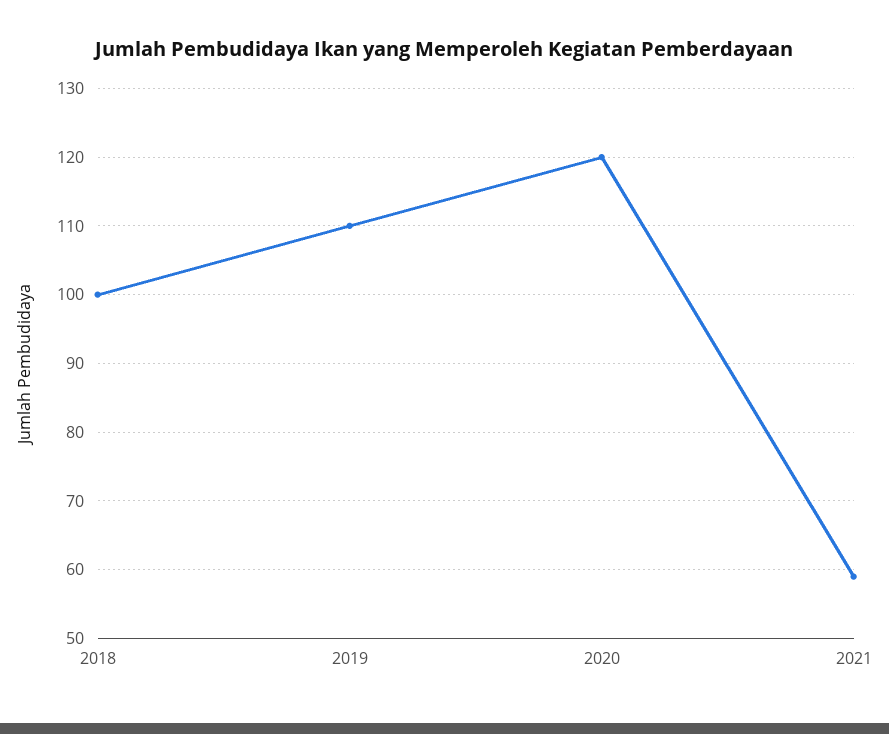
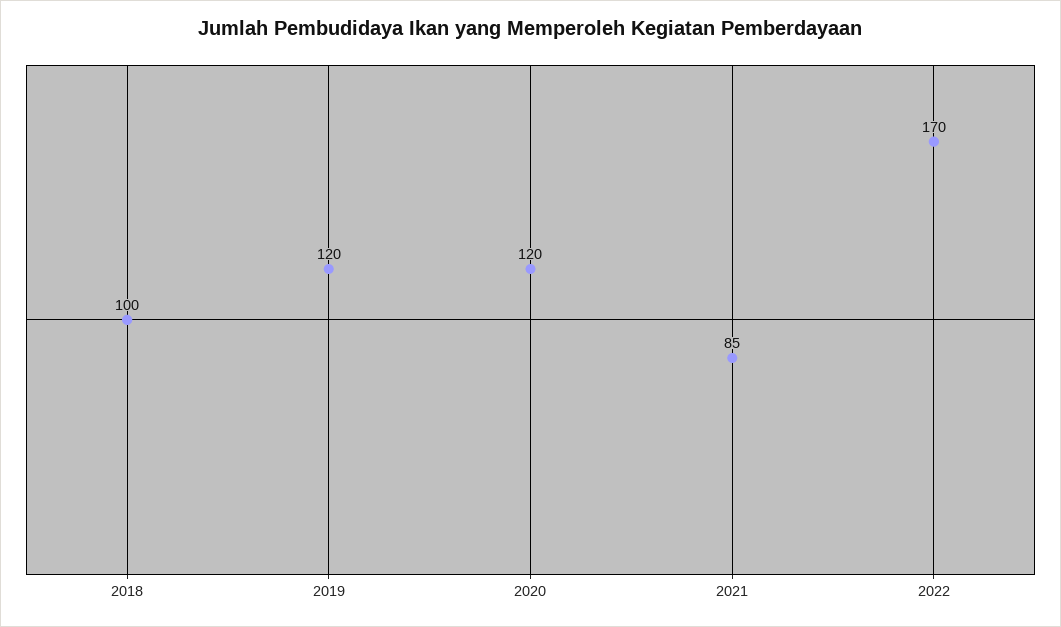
2019: 110 -> 120
2021: 59 -> 85
2022: none -> 170

